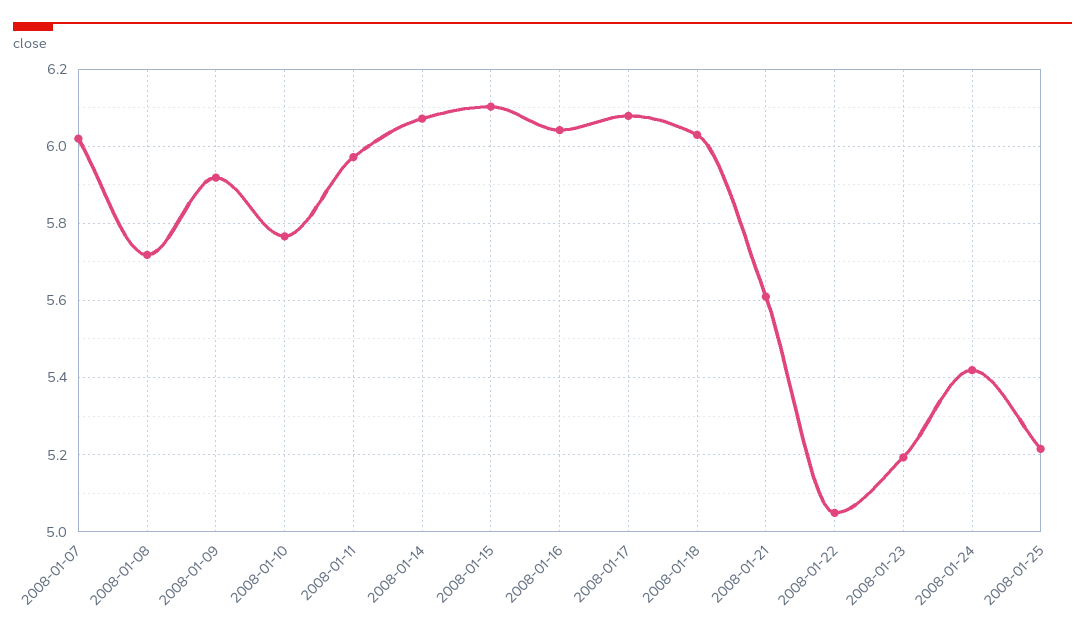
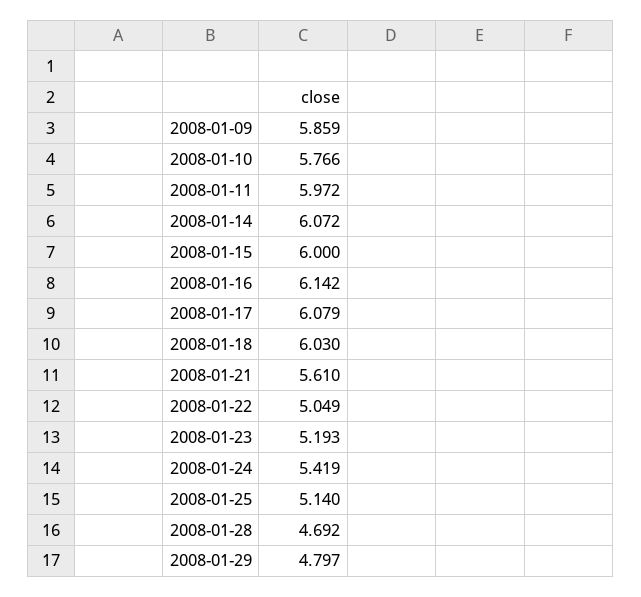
2008-01-07: 6.02 -> none
2008-01-08: 5.72 -> none
2008-01-09: 5.92 -> 5.859
2008-01-15: 6.1 -> 6
2008-01-16: 6.04 -> 6.142
2008-01-25: 5.22 -> 5.14
2008-01-28: none -> 4.692
2008-01-29: none -> 4.797

